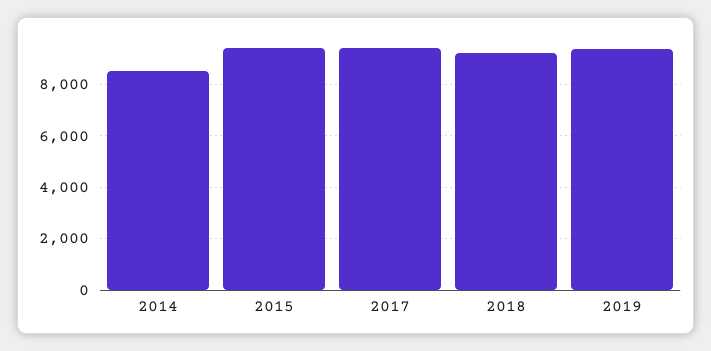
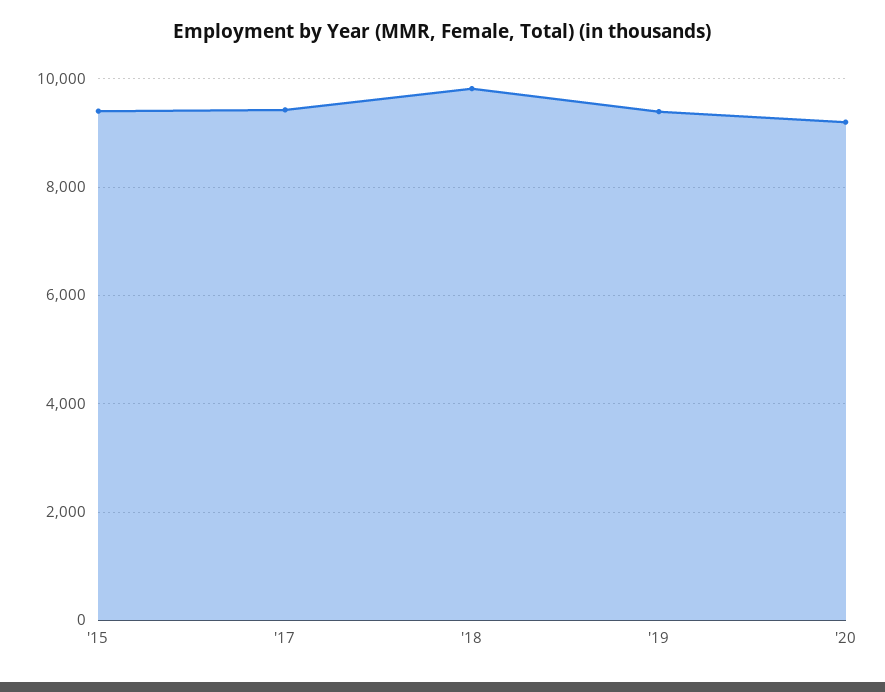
2014: 8500 -> none
2018: 9250 -> 9800
'20: none -> 9200

